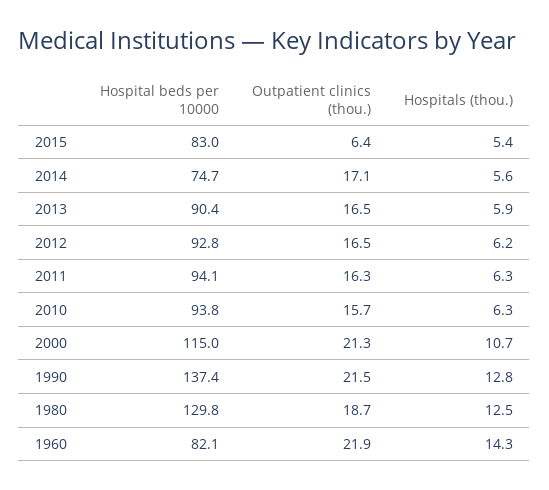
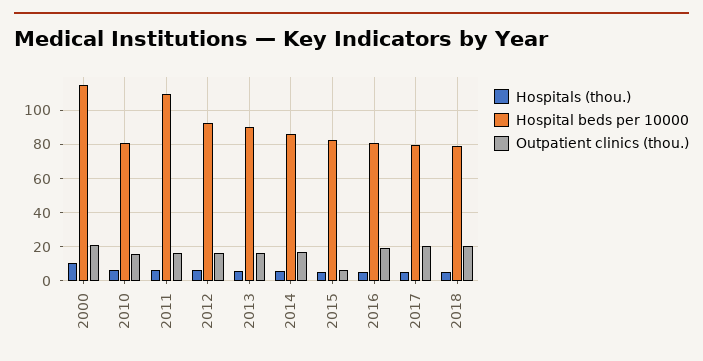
Hospital beds per 10000, 2014: 74.7 -> 85
Hospital beds per 10000, 2011: 94.1 -> 110
Hospital beds per 10000, 2010: 93.8 -> 80
Hospital beds per 10000, 1990: 137.4 -> none
Outpatient clinics (thou.), 1990: 21.5 -> none
Hospitals (thou.), 1990: 12.8 -> none
Hospital beds per 10000, 1980: 129.8 -> none
Outpatient clinics (thou.), 1980: 18.7 -> none
Hospitals (thou.), 1980: 12.5 -> none
Hospital beds per 10000, 1960: 82.1 -> none
Outpatient clinics (thou.), 1960: 21.9 -> none
Hospitals (thou.), 1960: 14.3 -> none
Hospitals (thou.), 2016: none -> 5
Hospital beds per 10000, 2016: none -> 80
Outpatient clinics (thou.), 2016: none -> 20
Hospitals (thou.), 2017: none -> 5
Hospital beds per 10000, 2017: none -> 80
Outpatient clinics (thou.), 2017: none -> 20
Hospitals (thou.), 2018: none -> 5
Hospital beds per 10000, 2018: none -> 80
Outpatient clinics (thou.), 2018: none -> 20

